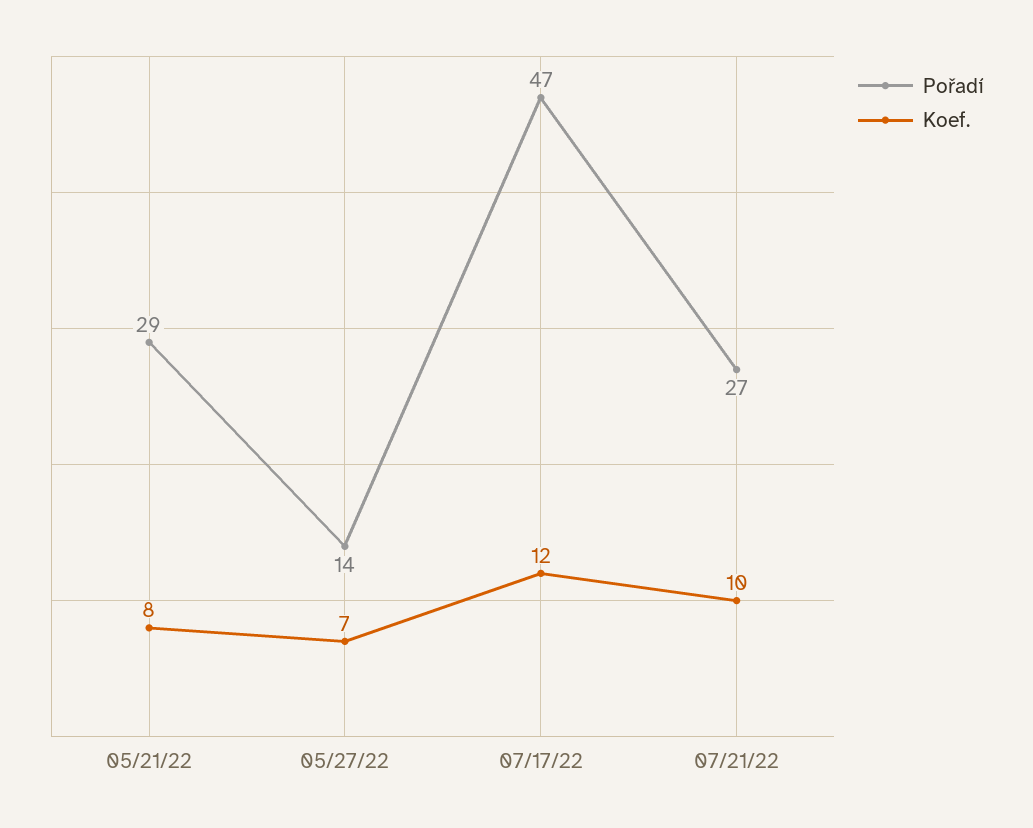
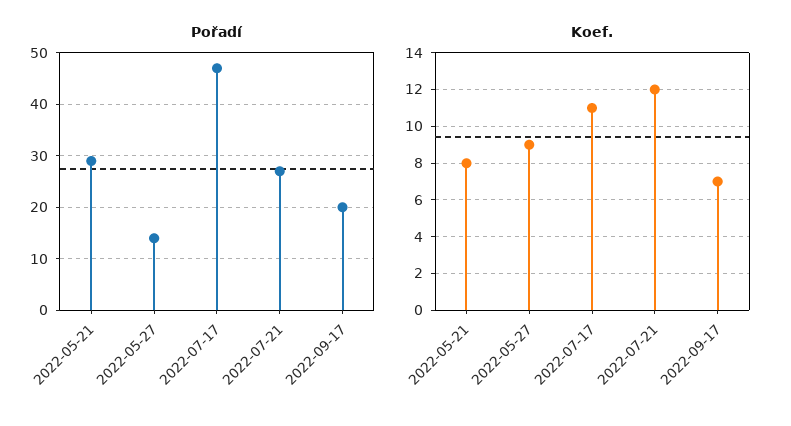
Koef., 05/27/22: 7 -> 9
Koef., 07/17/22: 12 -> 11
Koef., 07/21/22: 10 -> 12
Pořadí, 2022-09-17: none -> 20
Koef., 2022-09-17: none -> 7

